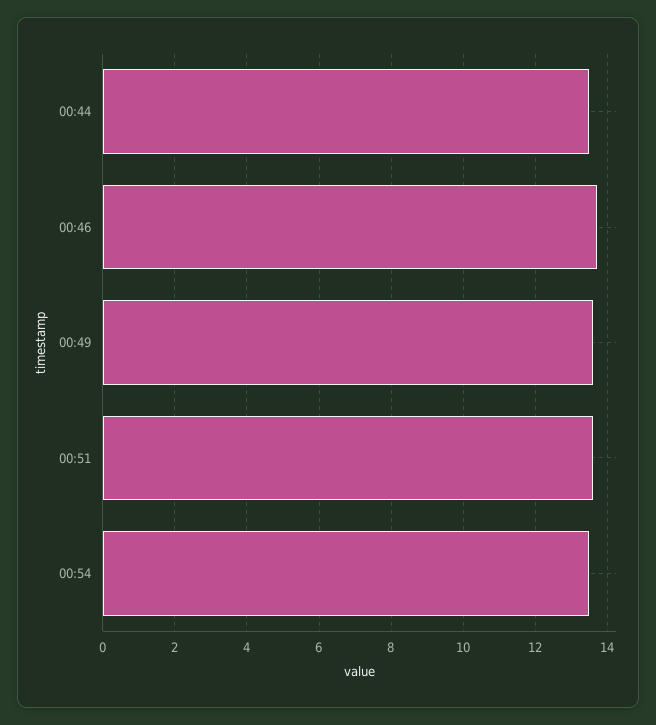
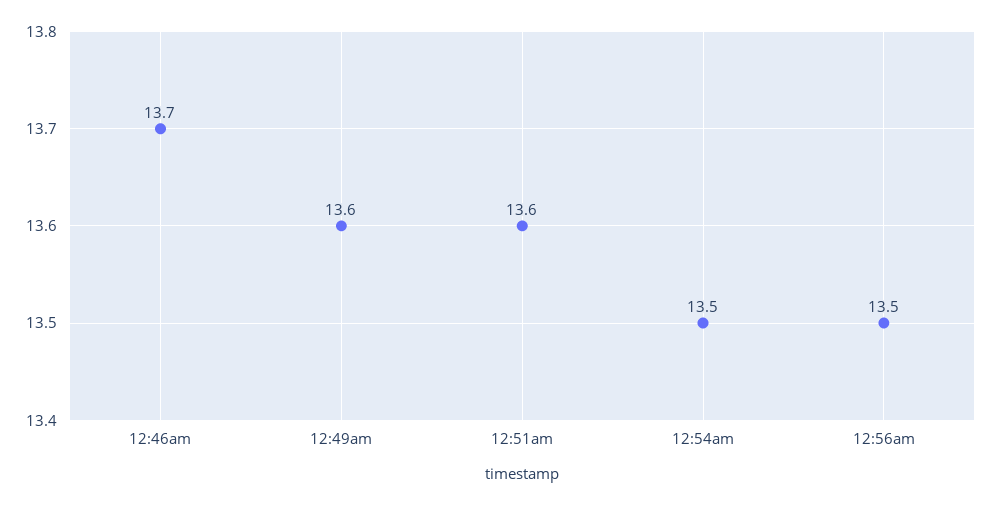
00:44: 13.5 -> none
12:56am: none -> 13.5

